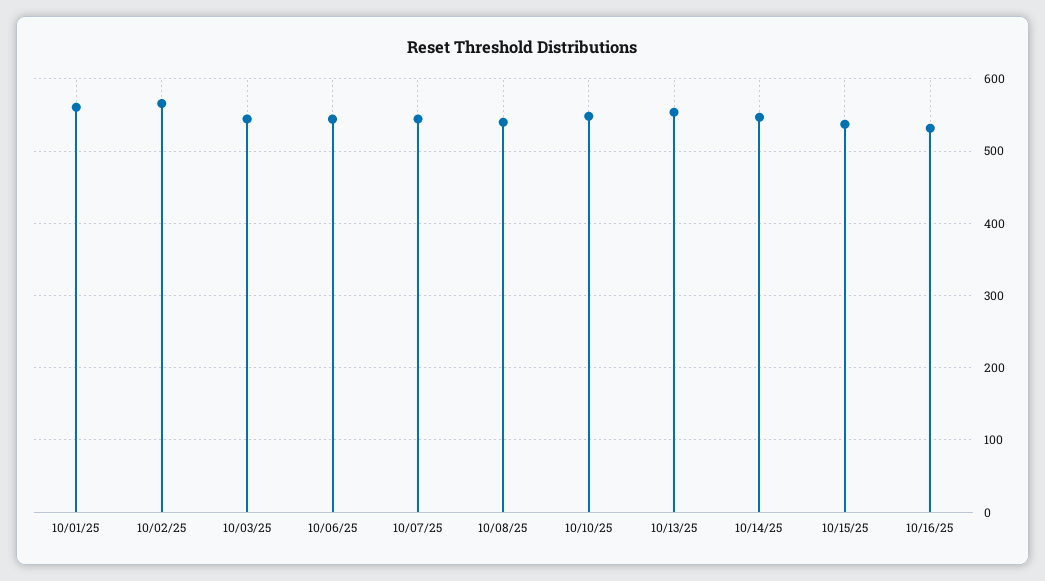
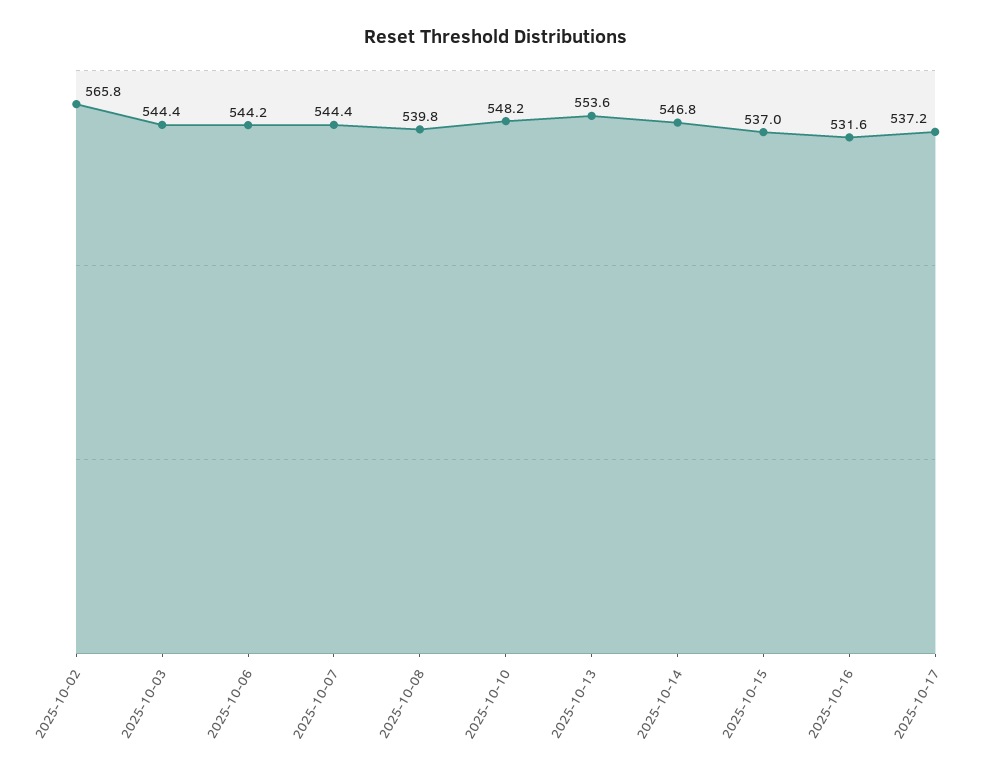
10/01/25: 560 -> none
2025-10-17: none -> 537.2

